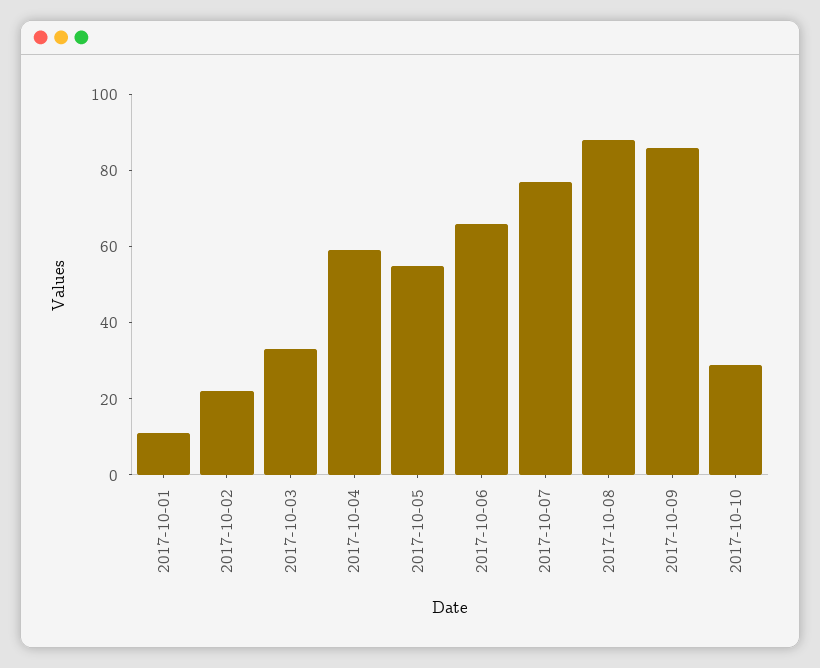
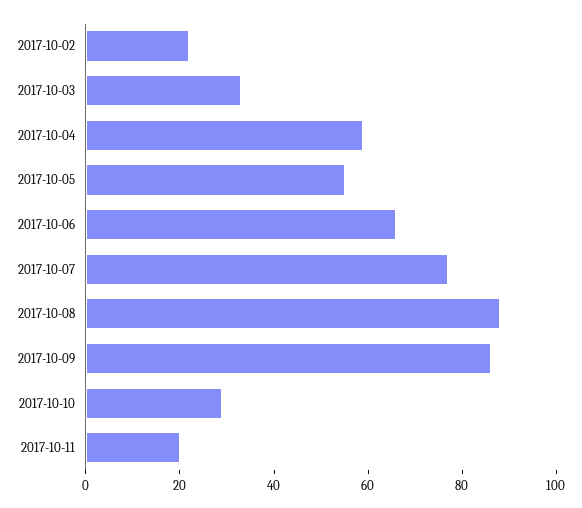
2017-10-01: 10 -> none
2017-10-11: none -> 20

